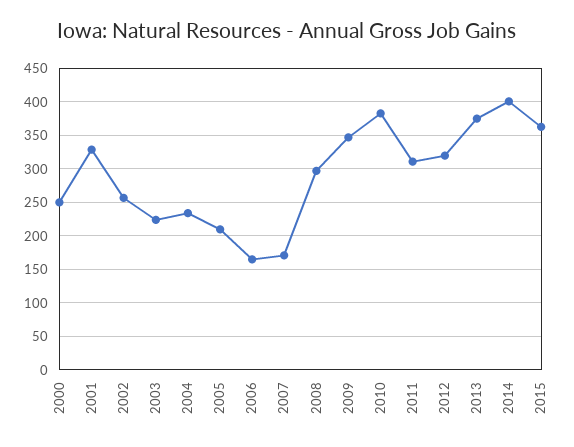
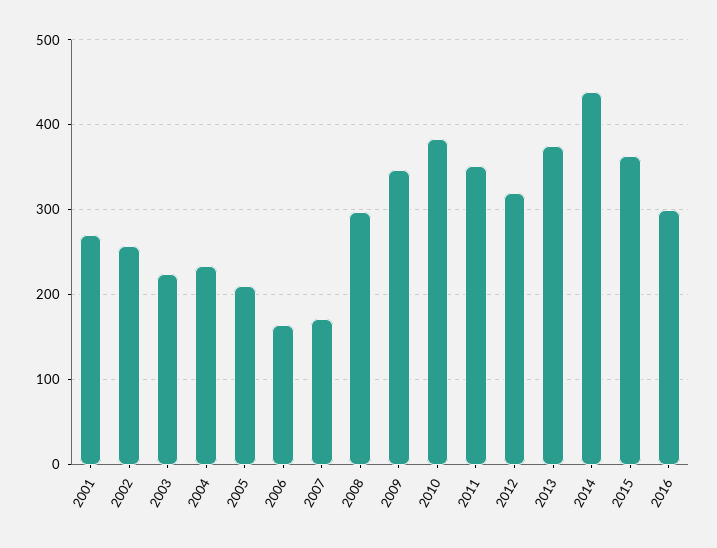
2000: 250 -> none
2001: 330 -> 270
2011: 310 -> 350
2014: 400 -> 440
2016: none -> 300

